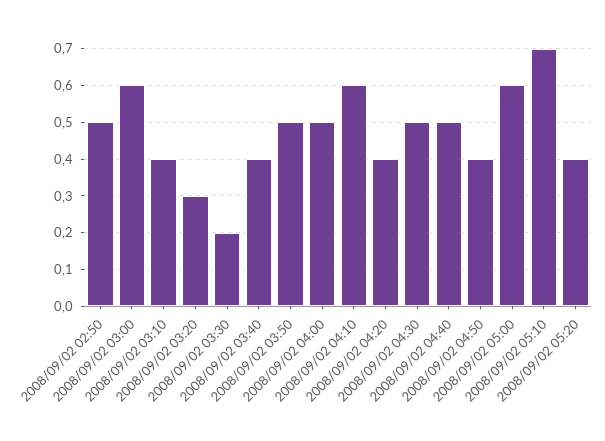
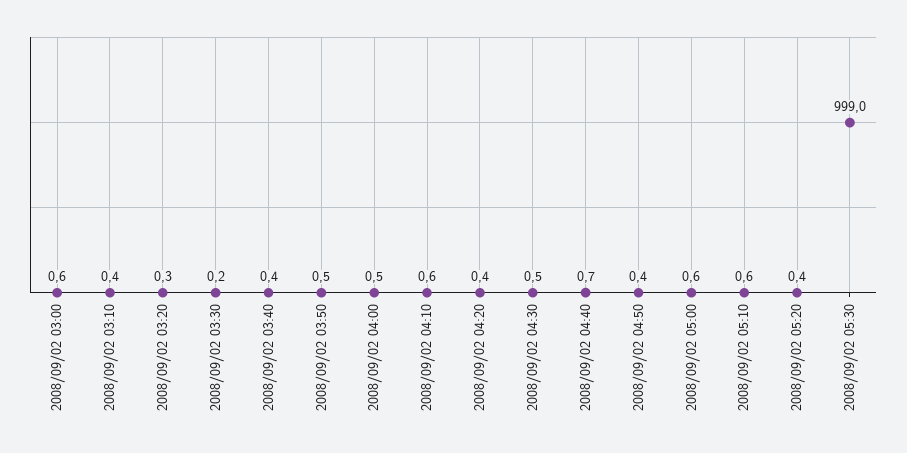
2008/09/02 02:50: 0.5 -> none
2008/09/02 04:40: 0.5 -> 0.7
2008/09/02 05:10: 0.7 -> 0.6
2008/09/02 05:30: none -> 999

